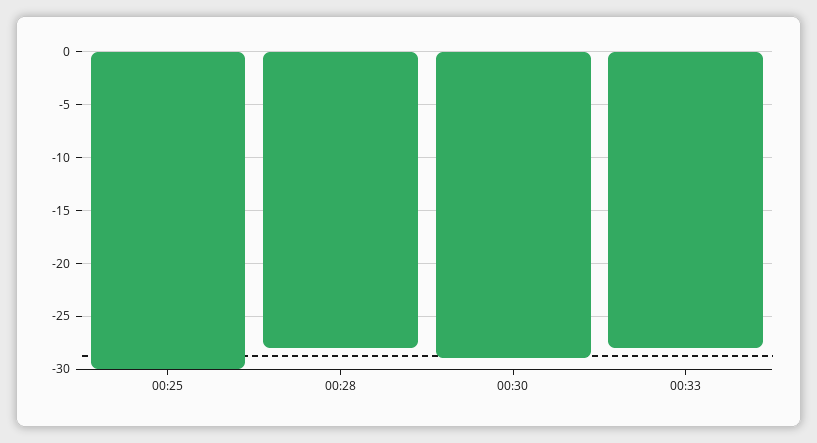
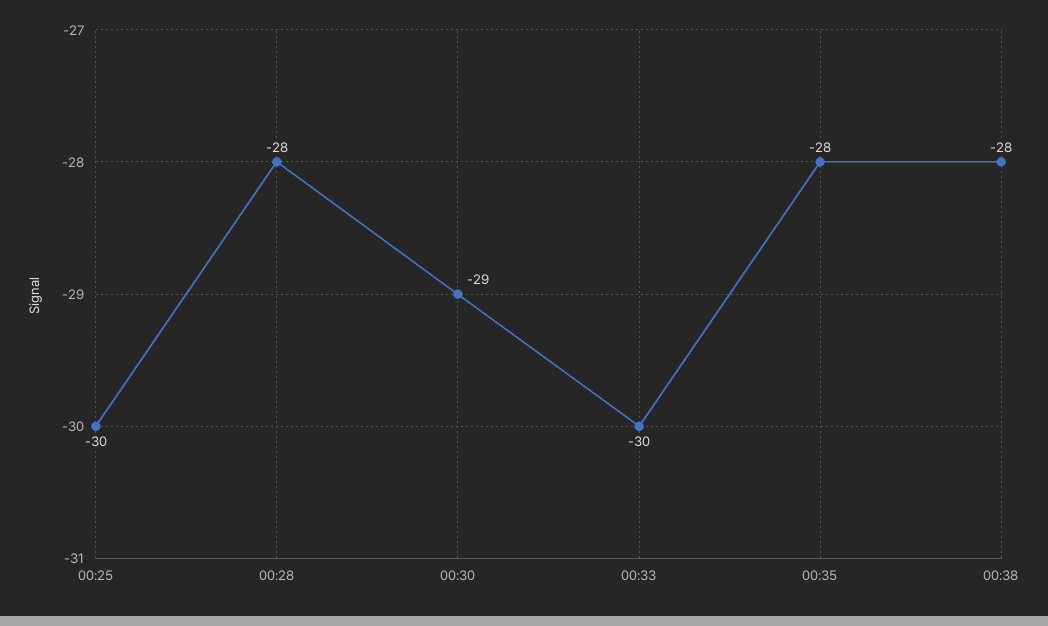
00:33: -28 -> -30
00:35: none -> -28
00:38: none -> -28

